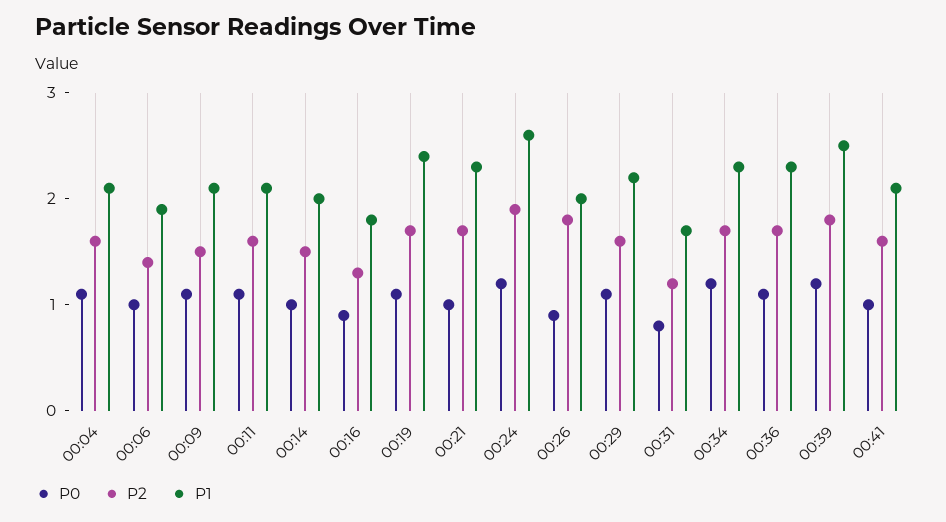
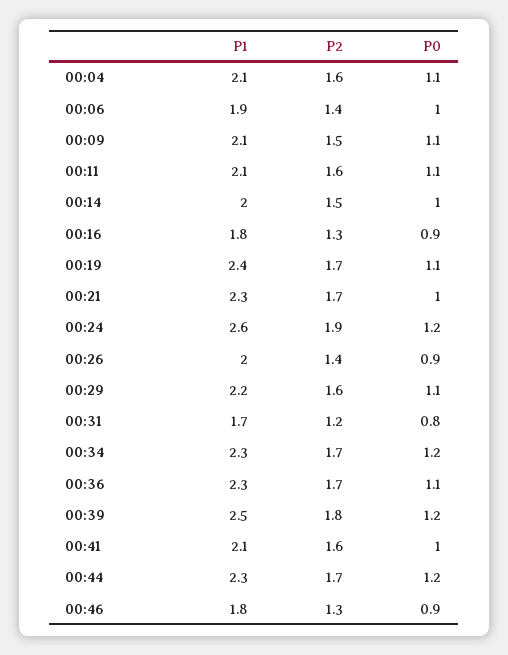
P2, 00:26: 1.8 -> 1.4
P1, 00:44: none -> 2.3
P2, 00:44: none -> 1.7
P0, 00:44: none -> 1.2
P1, 00:46: none -> 1.8
P2, 00:46: none -> 1.3
P0, 00:46: none -> 0.9

